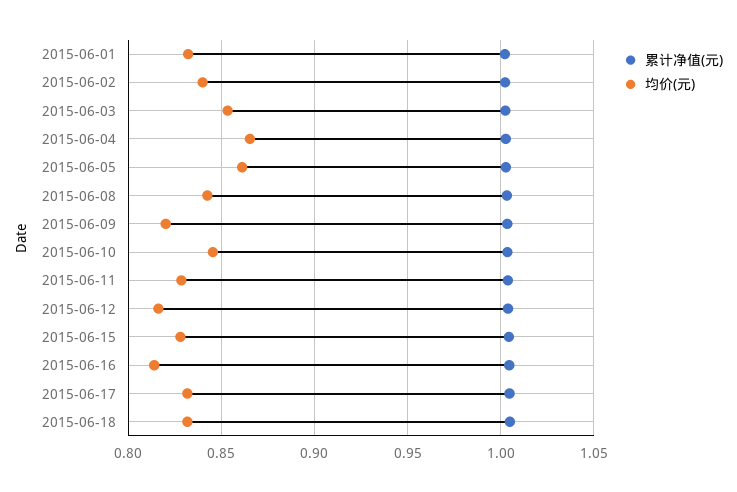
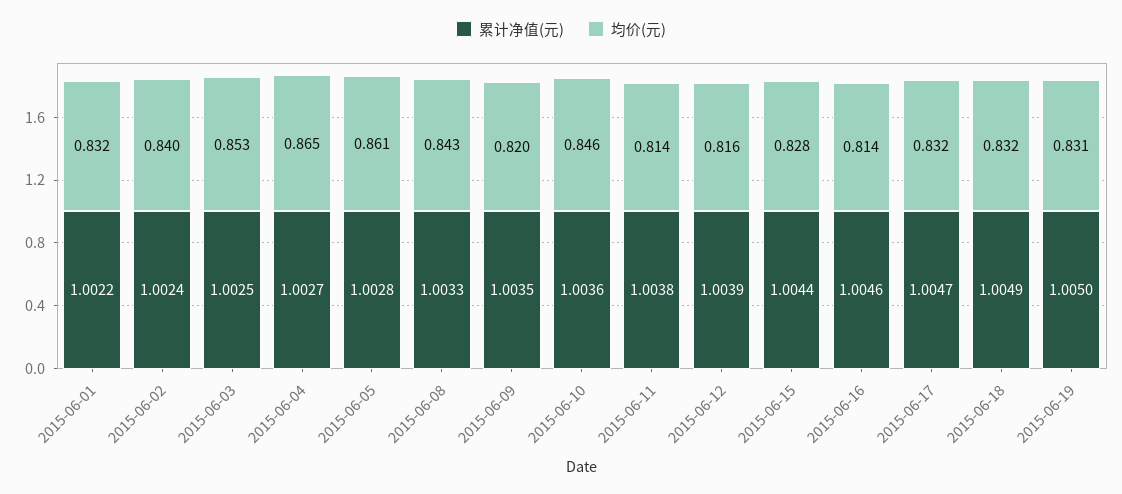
均价(元), 2015-06-11: 0.83 -> 0.814
累计净值(元), 2015-06-19: none -> 1.005
均价(元), 2015-06-19: none -> 0.831

